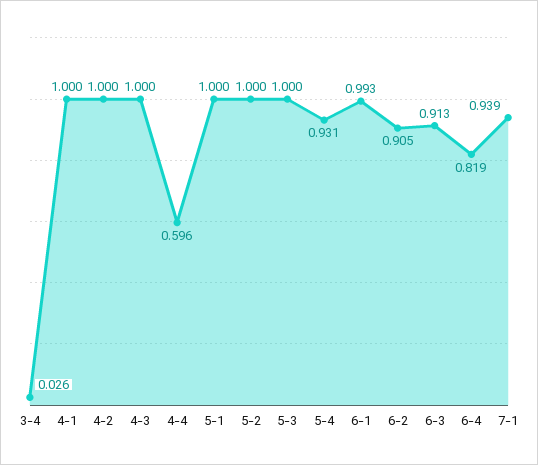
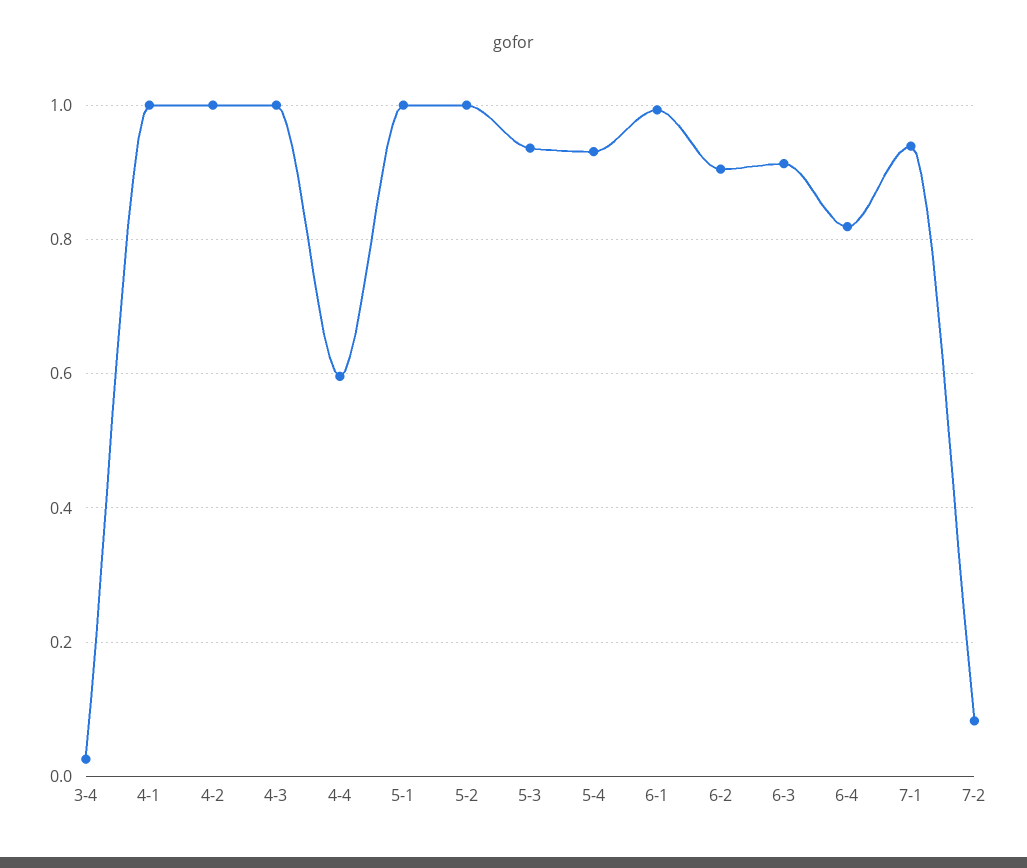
5-3: 1 -> 0.94
7-2: none -> 0.08

